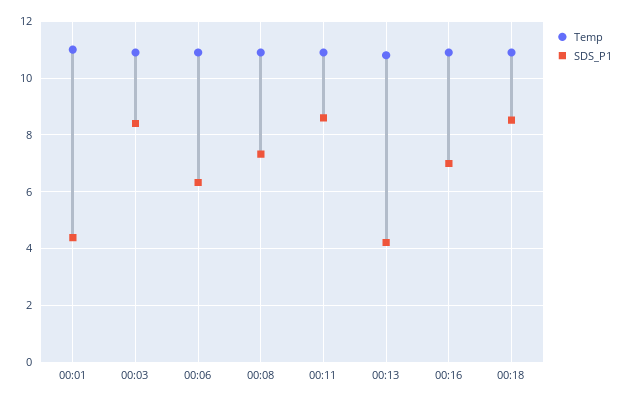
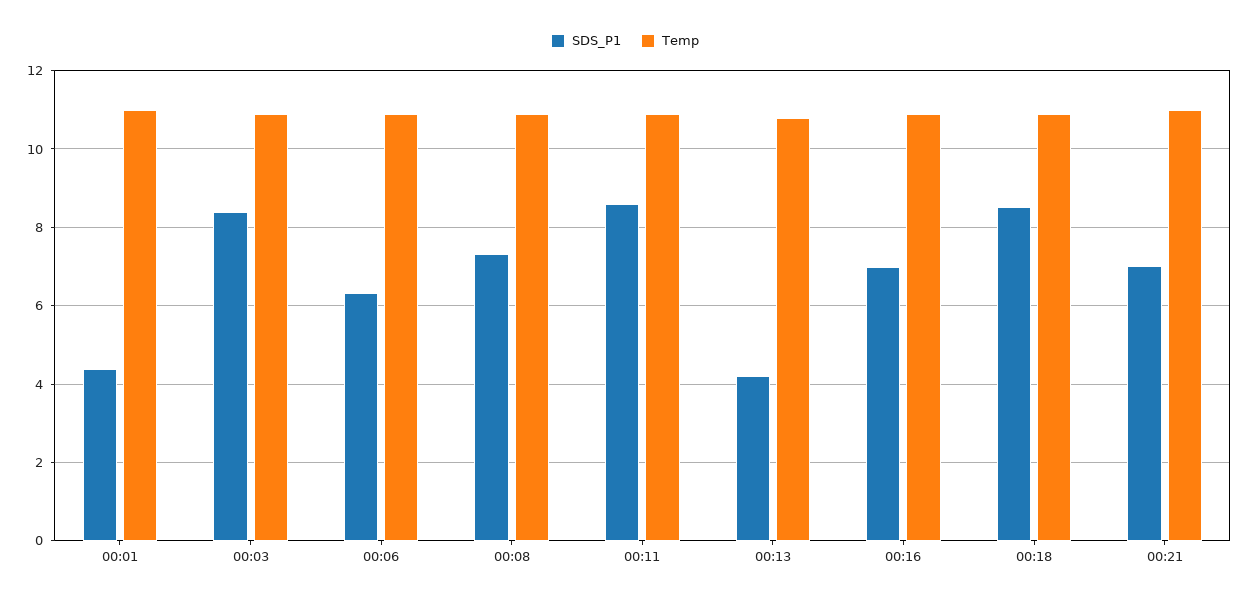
SDS_P1, 00:21: none -> 7
Temp, 00:21: none -> 11

